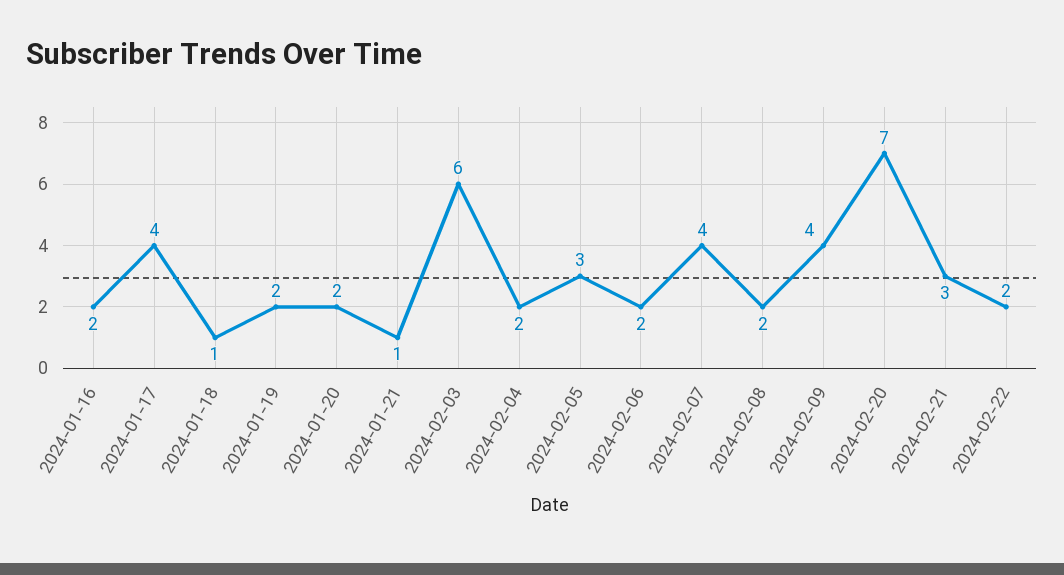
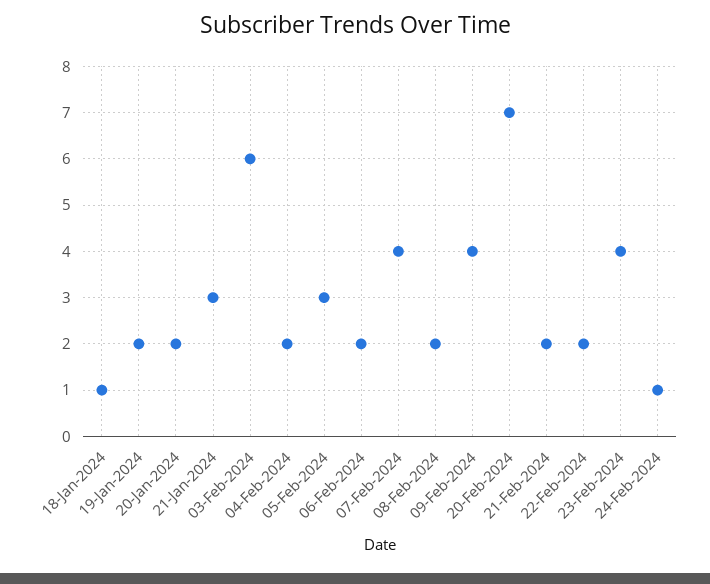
2024-01-16: 2 -> none
2024-01-17: 4 -> none
2024-01-21: 1 -> 3
2024-02-21: 3 -> 2
23-Feb-2024: none -> 4
24-Feb-2024: none -> 1

